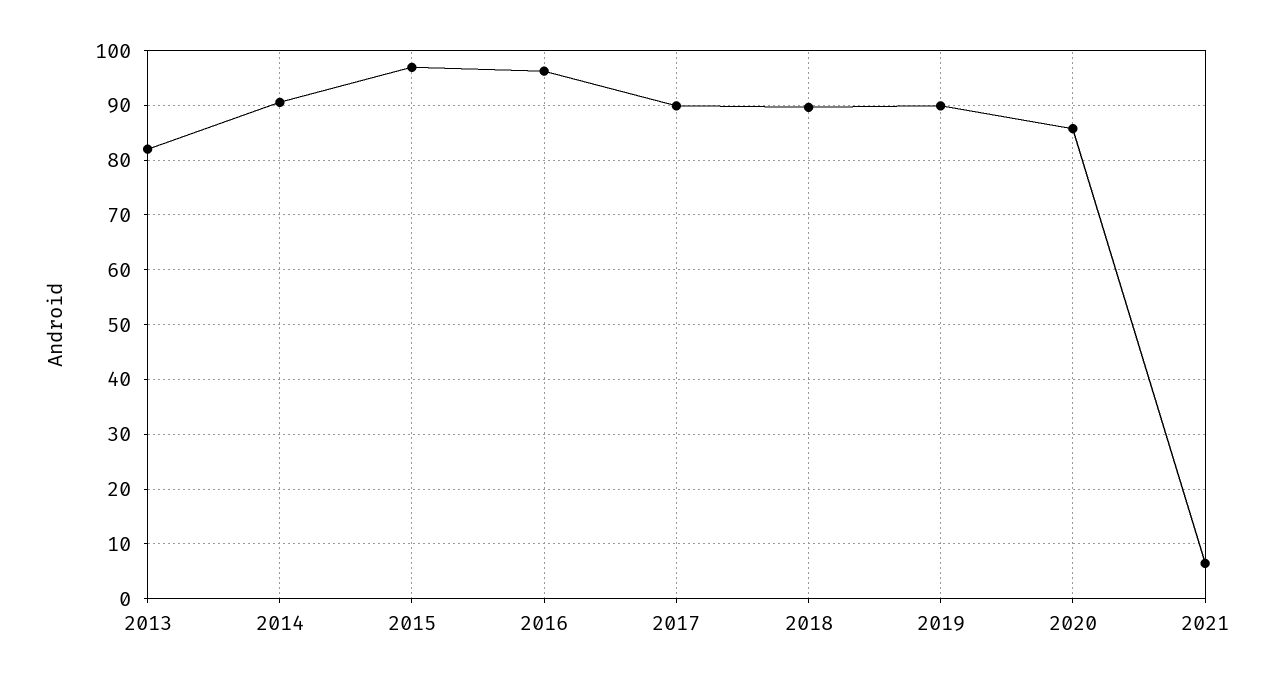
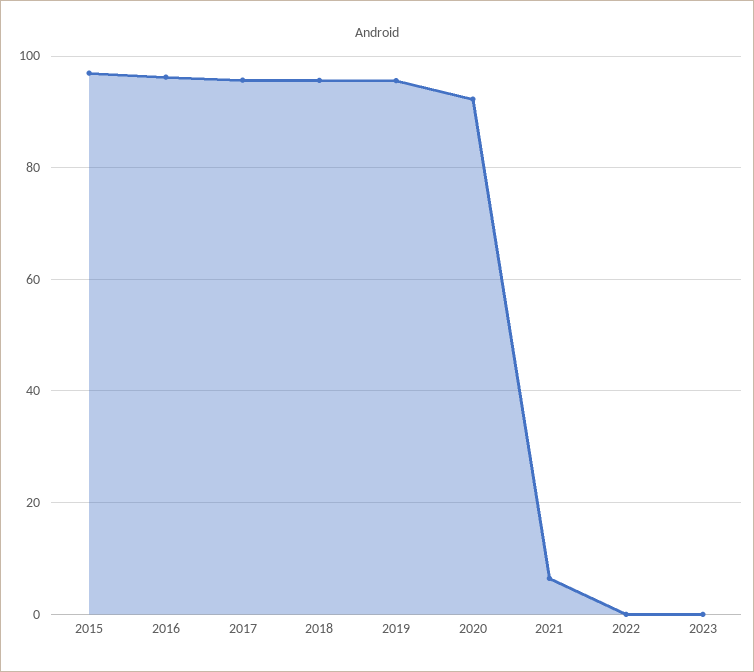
2013: 82 -> none
2014: 90 -> none
2017: 90 -> 96
2018: 90 -> 96
2019: 90 -> 96
2020: 86 -> 92
2022: none -> 0
2023: none -> 0

